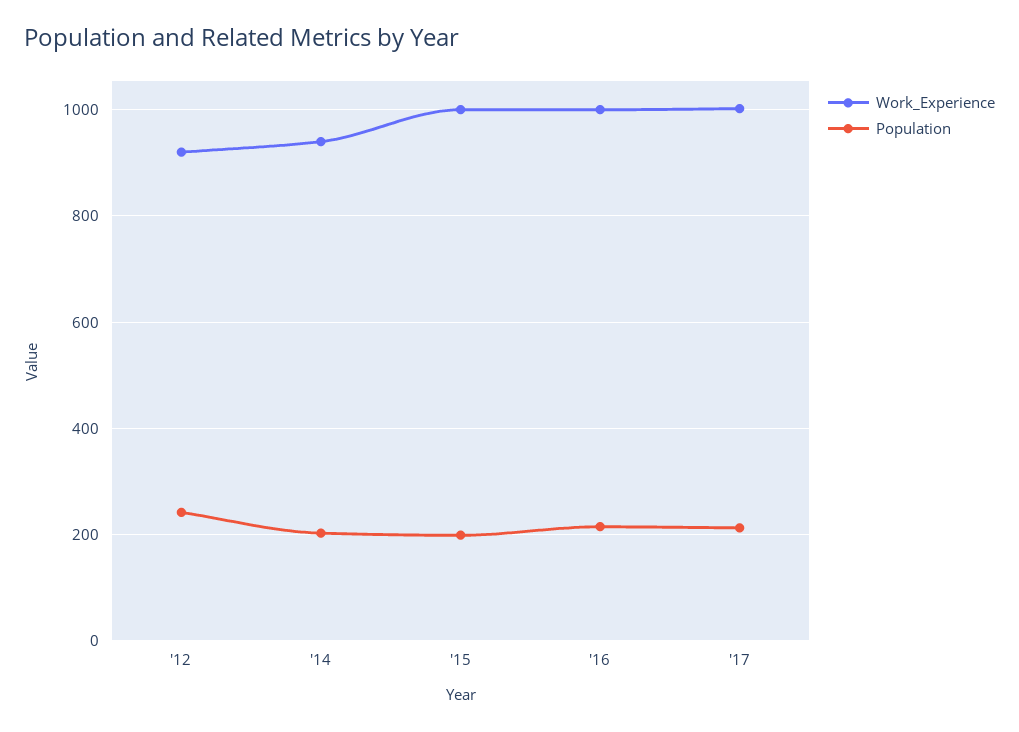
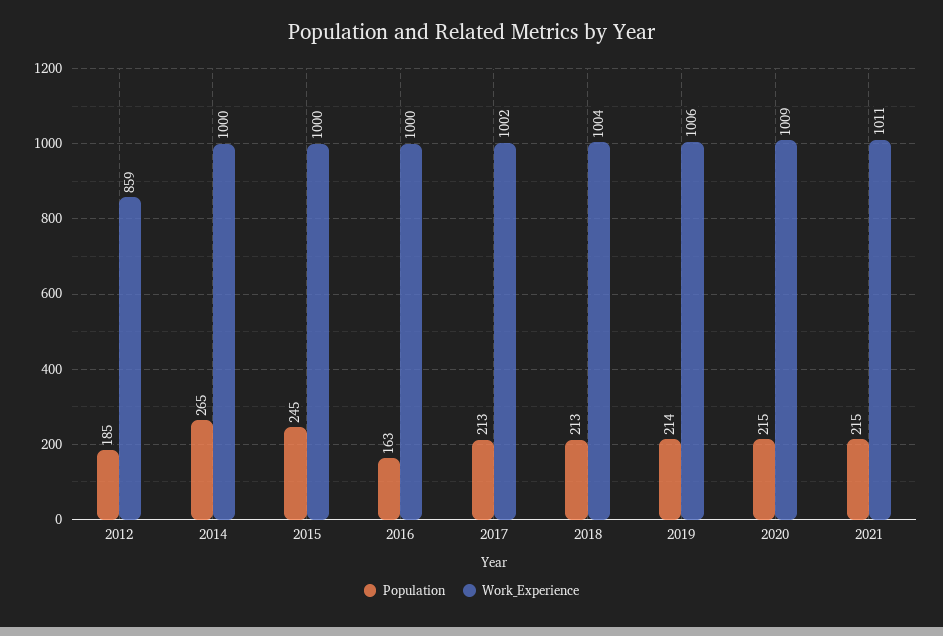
Work_Experience, '12: 920 -> 859
Population, '12: 240 -> 185
Work_Experience, '14: 940 -> 1000
Population, '14: 200 -> 265
Population, '15: 200 -> 245
Population, '16: 220 -> 163
Population, 2018: none -> 213
Work_Experience, 2018: none -> 1004
Population, 2019: none -> 214
Work_Experience, 2019: none -> 1006
Population, 2020: none -> 215
Work_Experience, 2020: none -> 1009
Population, 2021: none -> 215
Work_Experience, 2021: none -> 1011

